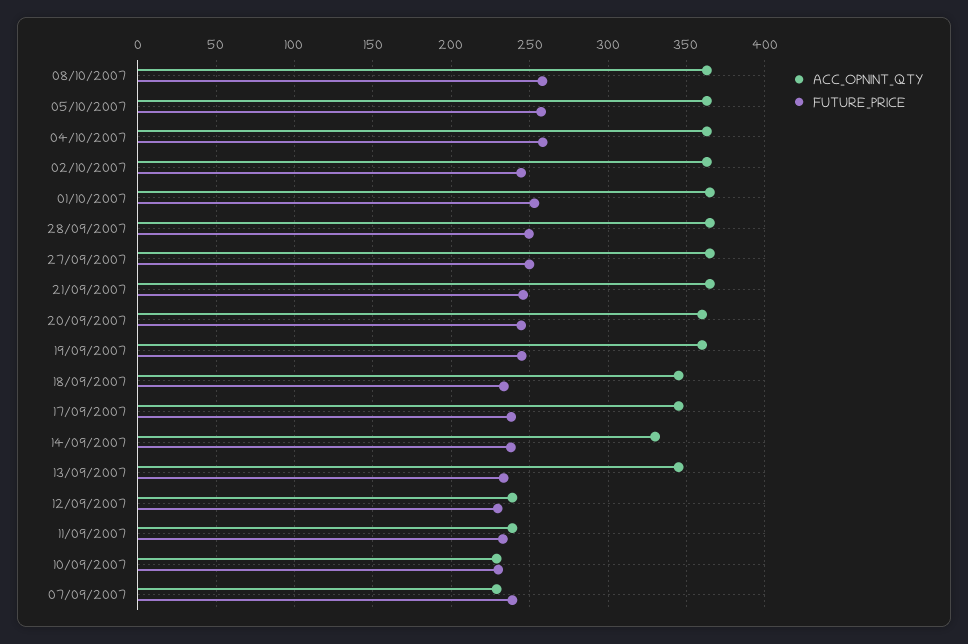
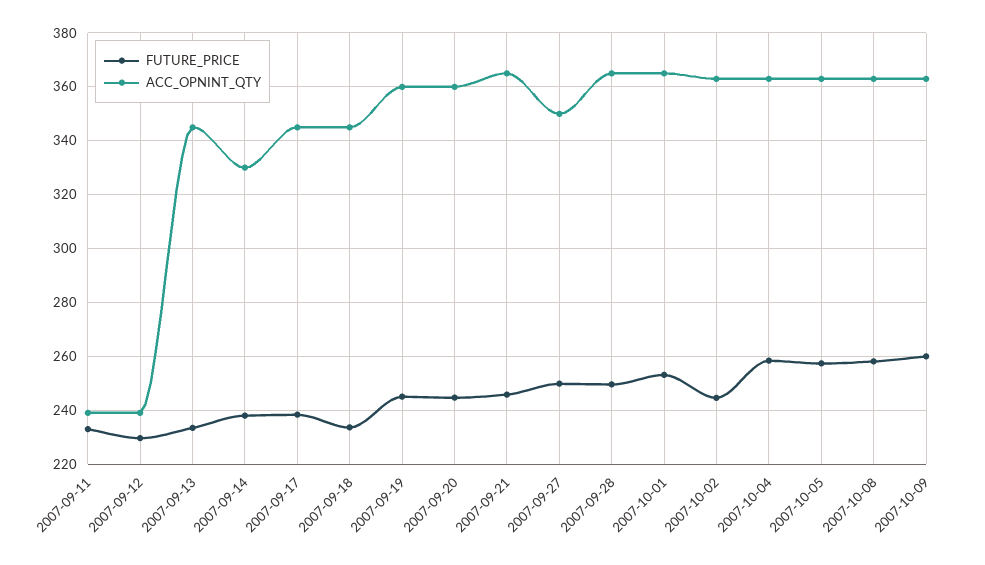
ACC_OPNINT_QTY, 27/09/2007: 365 -> 350
ACC_OPNINT_QTY, 10/09/2007: 230 -> none
FUTURE_PRICE, 10/09/2007: 230 -> none
ACC_OPNINT_QTY, 07/09/2007: 230 -> none
FUTURE_PRICE, 07/09/2007: 240 -> none
FUTURE_PRICE, 2007-10-09: none -> 260
ACC_OPNINT_QTY, 2007-10-09: none -> 362.5

